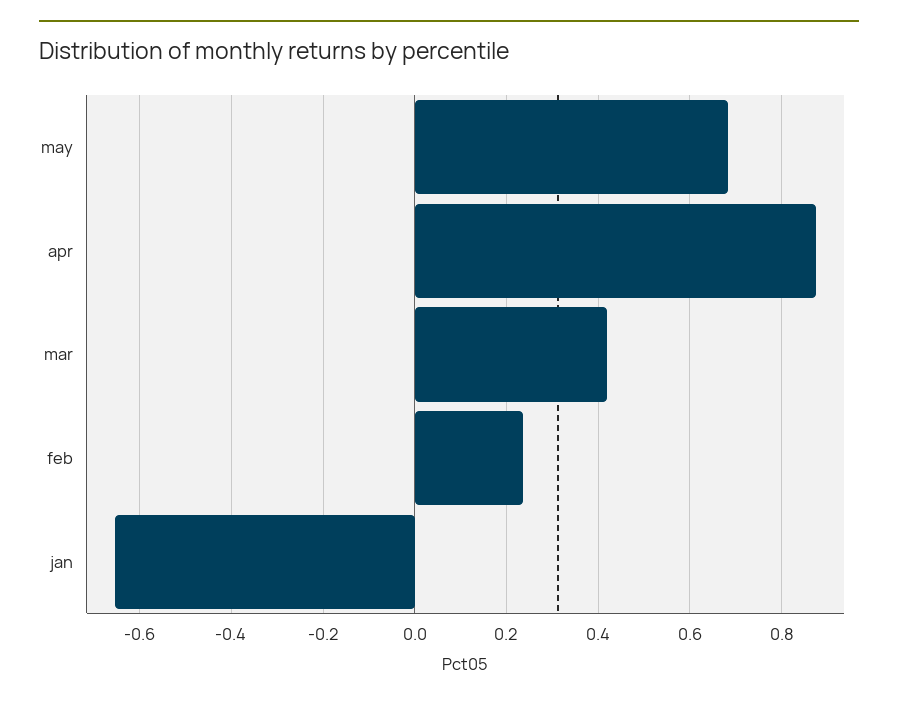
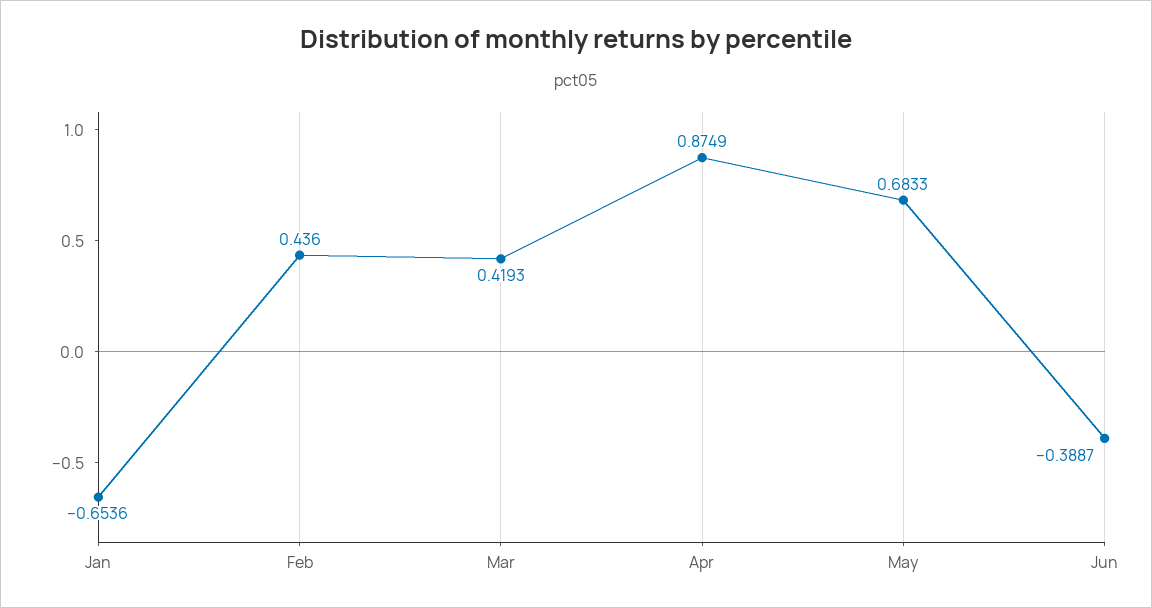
feb: 0.24 -> 0.436
Jun: none -> -0.3887

